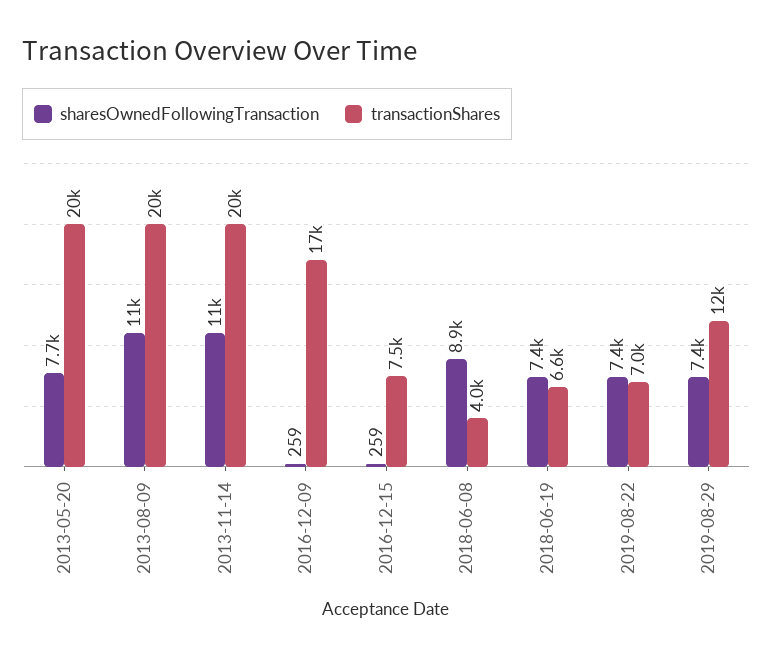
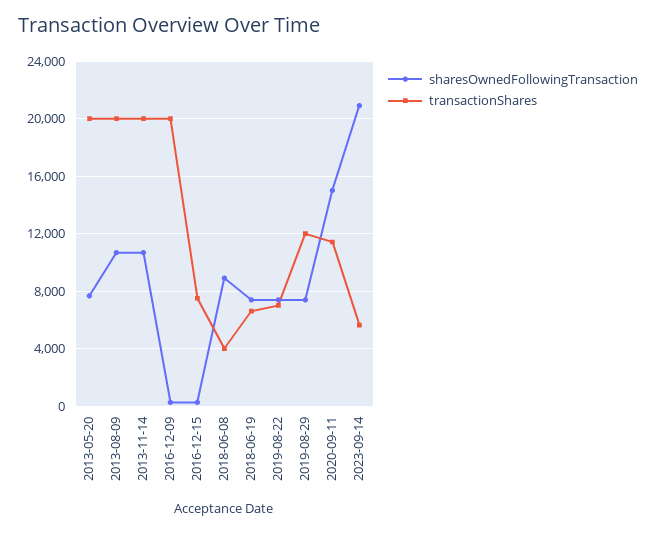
transactionShares, 2016-12-09: 17000 -> 20000
sharesOwnedFollowingTransaction, 2020-09-11: none -> 15000
transactionShares, 2020-09-11: none -> 11500
sharesOwnedFollowingTransaction, 2023-09-14: none -> 21000
transactionShares, 2023-09-14: none -> 5500

